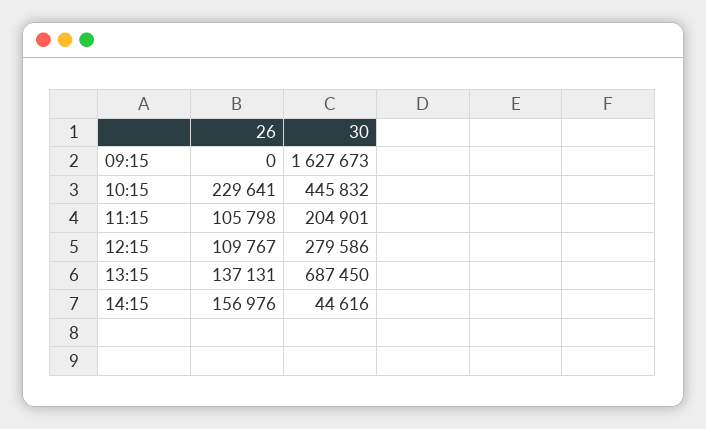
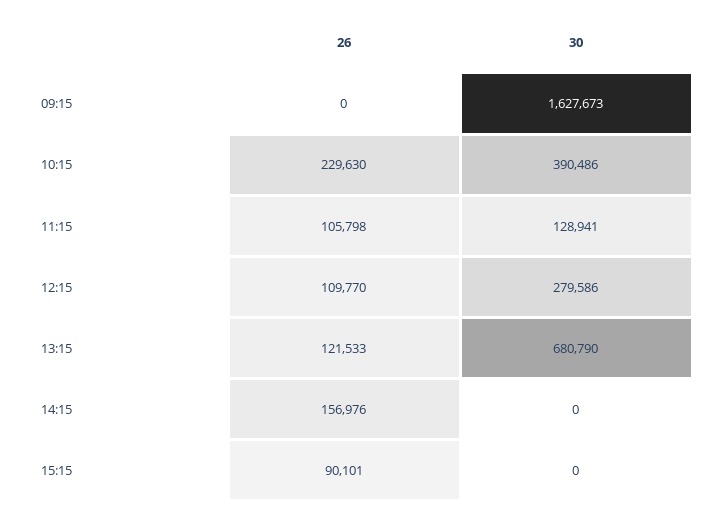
26, 10:15: 229641 -> 229630
30, 10:15: 445832 -> 390486
30, 11:15: 204901 -> 128941
26, 12:15: 109767 -> 109770
26, 13:15: 137131 -> 121533
30, 13:15: 687450 -> 680790
30, 14:15: 44616 -> 0
26, 15:15: none -> 90101
30, 15:15: none -> 0

